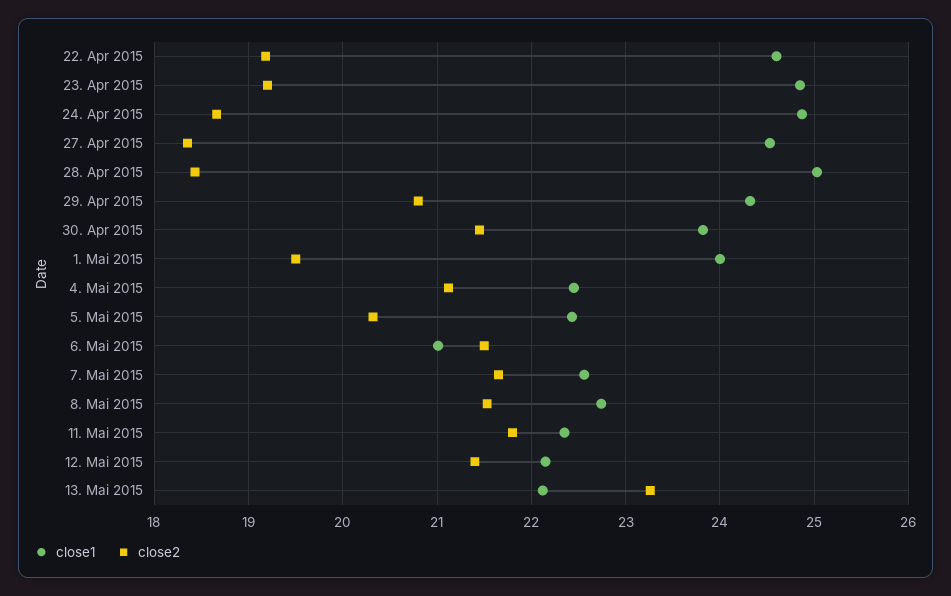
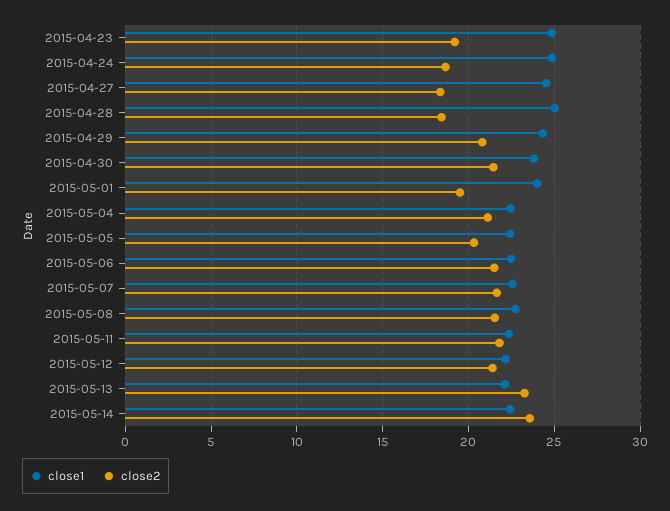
close1, 22. Apr 2015: 24.6 -> none
close2, 22. Apr 2015: 19.2 -> none
close1, 6. Mai 2015: 21 -> 22.5
close1, 2015-05-14: none -> 22.5
close2, 2015-05-14: none -> 23.5

